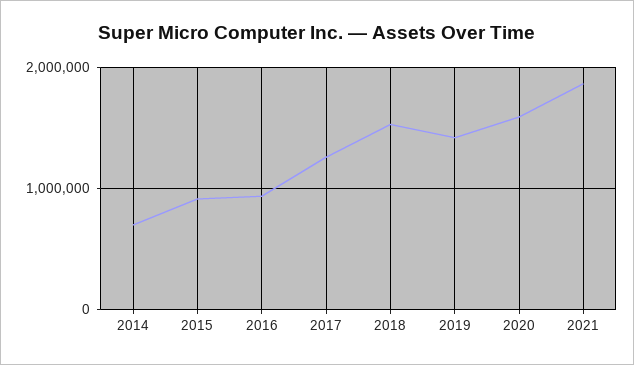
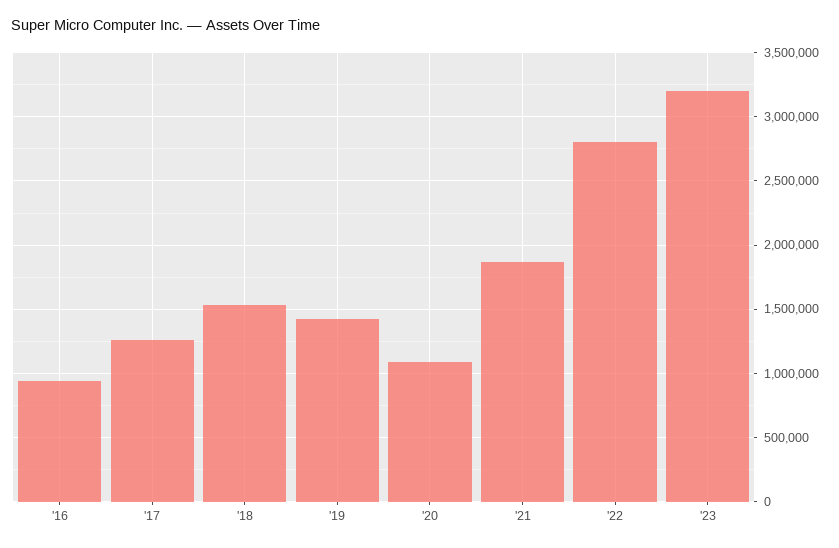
2014: 700000 -> none
2015: 900000 -> none
2020: 1600000 -> 1100000
'22: none -> 2800000
'23: none -> 3200000

